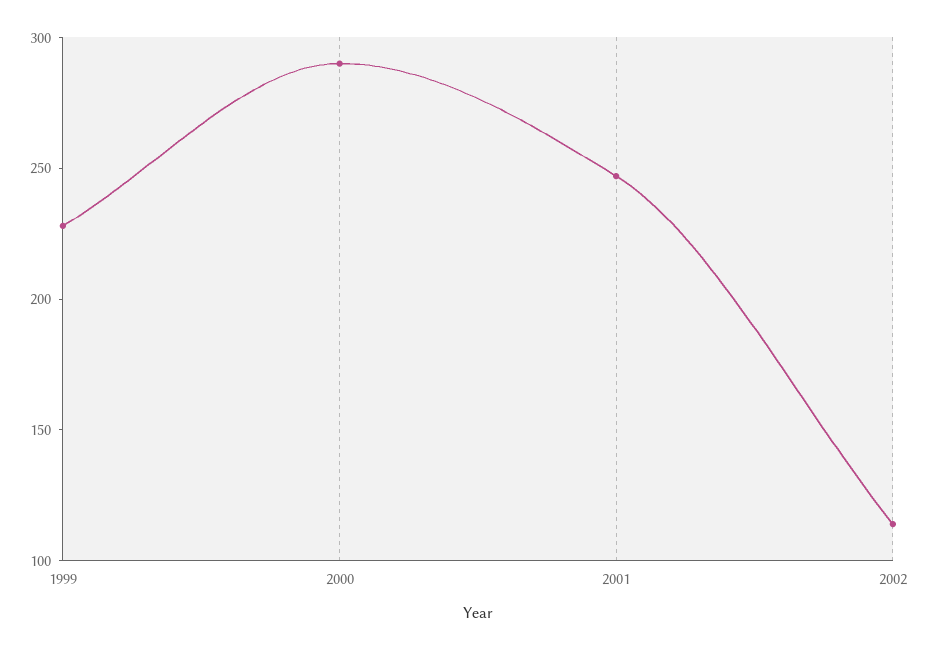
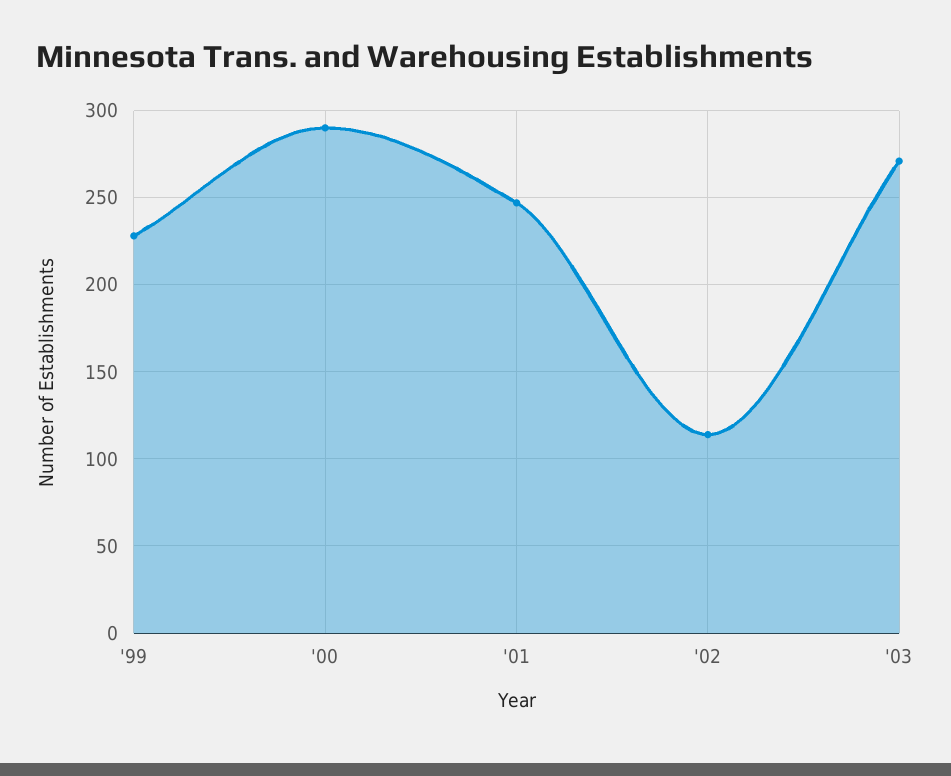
'03: none -> 270

